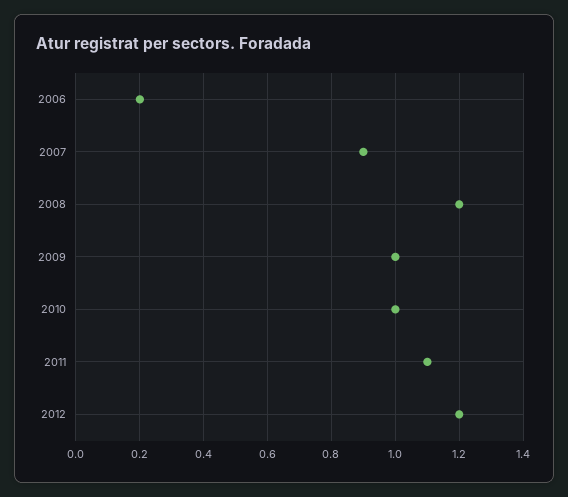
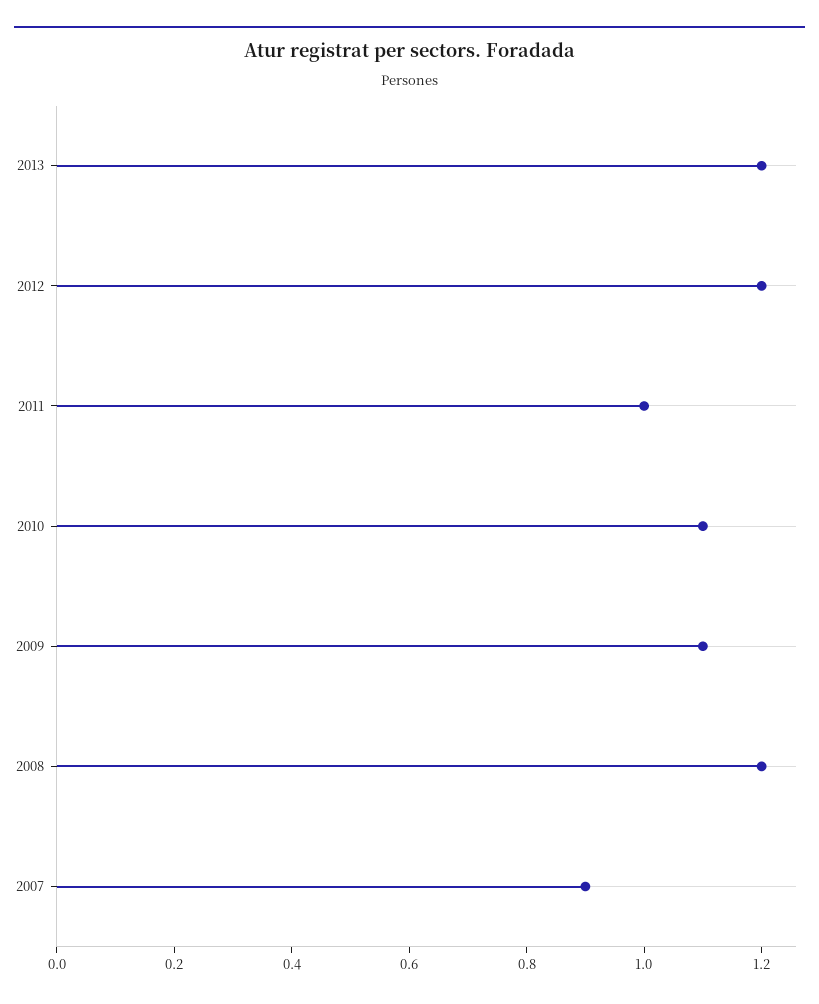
2006: 0.2 -> none
2009: 1 -> 1.1
2010: 1 -> 1.1
2011: 1.1 -> 1
2013: none -> 1.2

